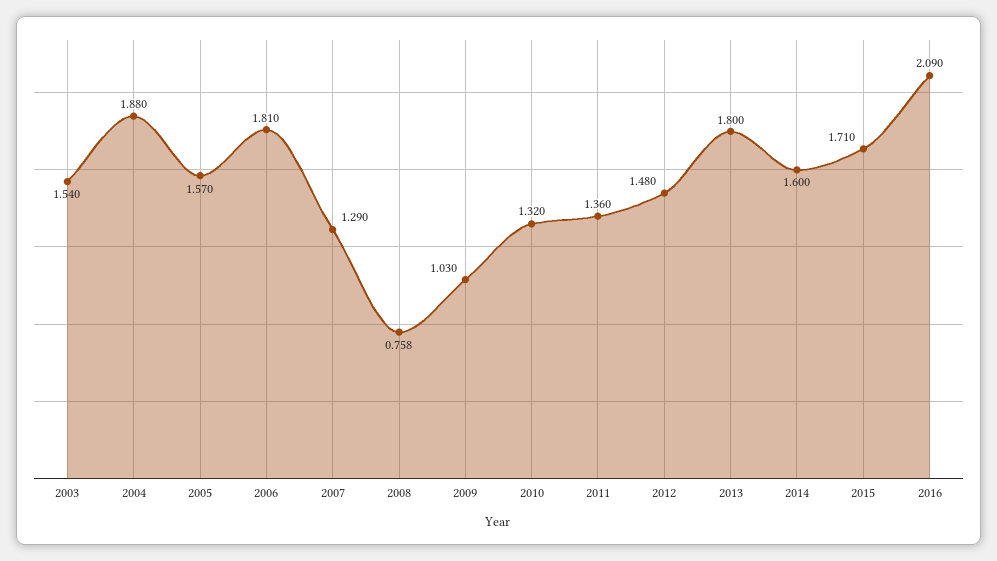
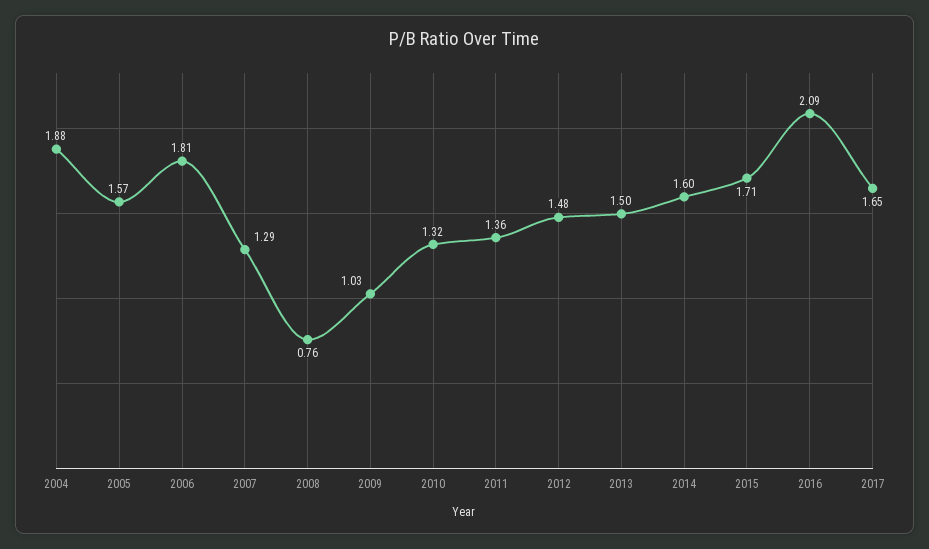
2003: 1.54 -> none
2013: 1.8 -> 1.5
2017: none -> 1.65

